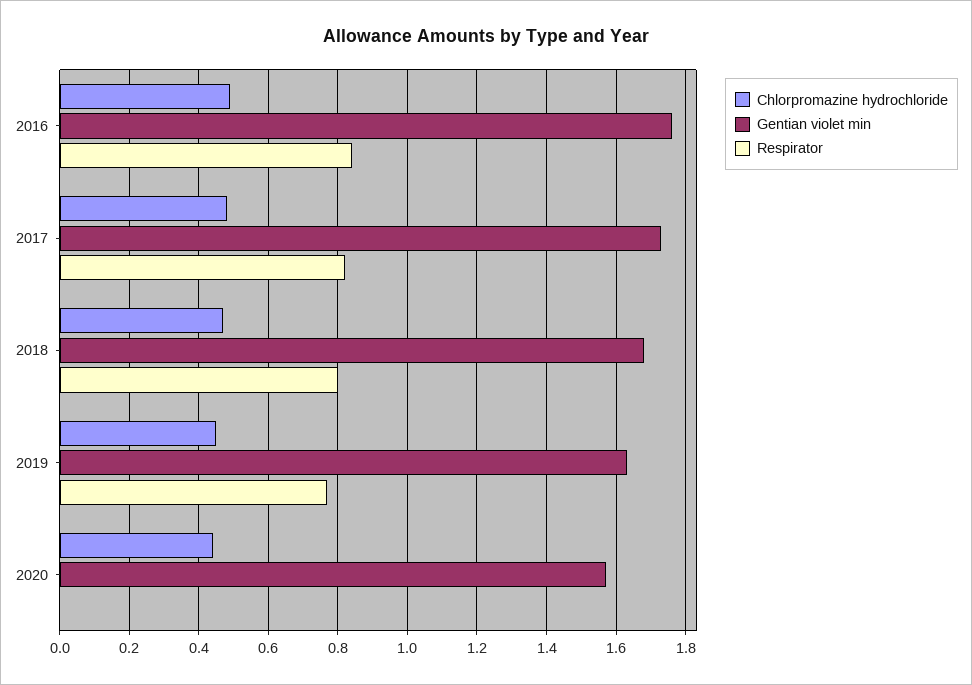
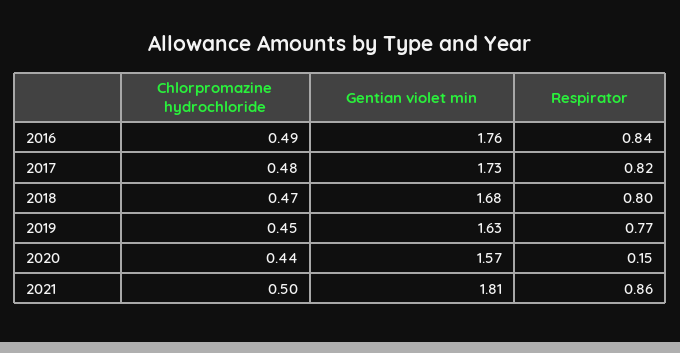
Respirator, 2020: 0 -> 0.15
Chlorpromazine hydrochloride, 2021: none -> 0.5
Gentian violet min, 2021: none -> 1.81
Respirator, 2021: none -> 0.86

